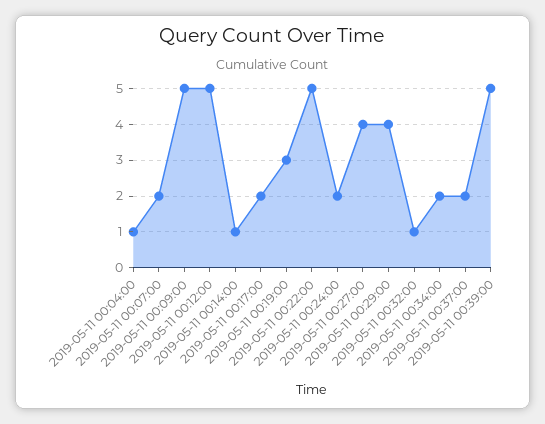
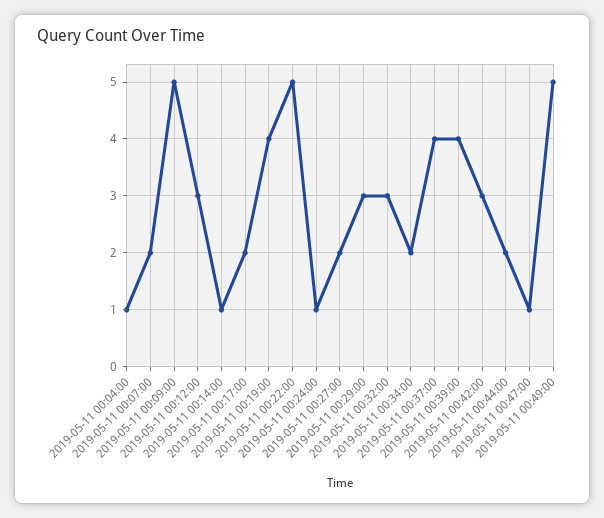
2019-05-11 00:12:00: 5 -> 3
2019-05-11 00:19:00: 3 -> 4
2019-05-11 00:24:00: 2 -> 1
2019-05-11 00:27:00: 4 -> 2
2019-05-11 00:29:00: 4 -> 3
2019-05-11 00:32:00: 1 -> 3
2019-05-11 00:37:00: 2 -> 4
2019-05-11 00:39:00: 5 -> 4
2019-05-11 00:42:00: none -> 3
2019-05-11 00:44:00: none -> 2
2019-05-11 00:47:00: none -> 1
2019-05-11 00:49:00: none -> 5

